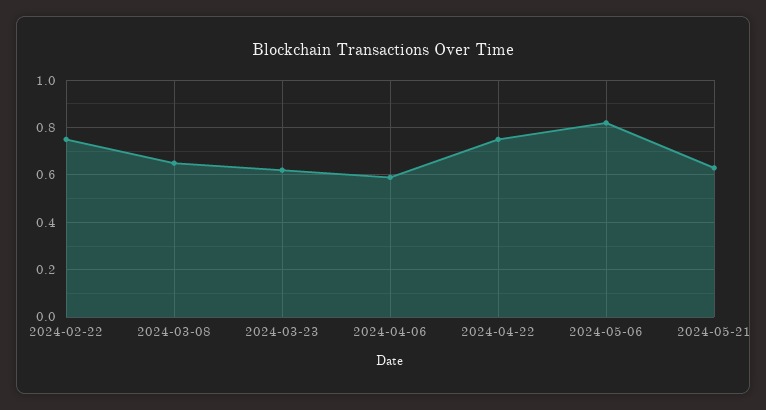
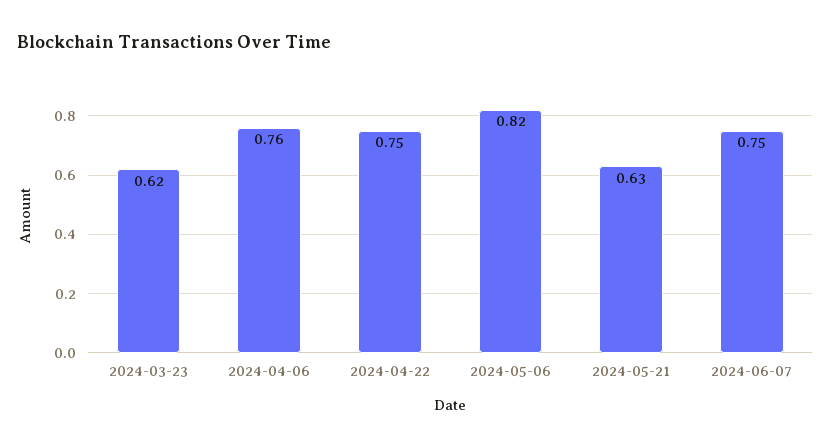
2024-02-22: 0.75 -> none
2024-03-08: 0.65 -> none
2024-04-06: 0.6 -> 0.76
2024-06-07: none -> 0.75

